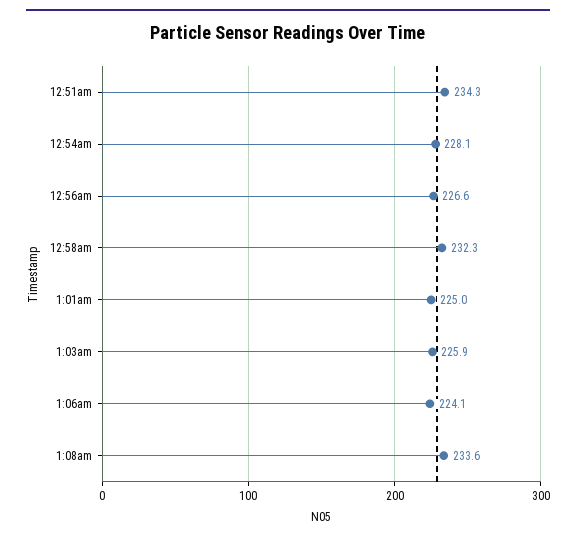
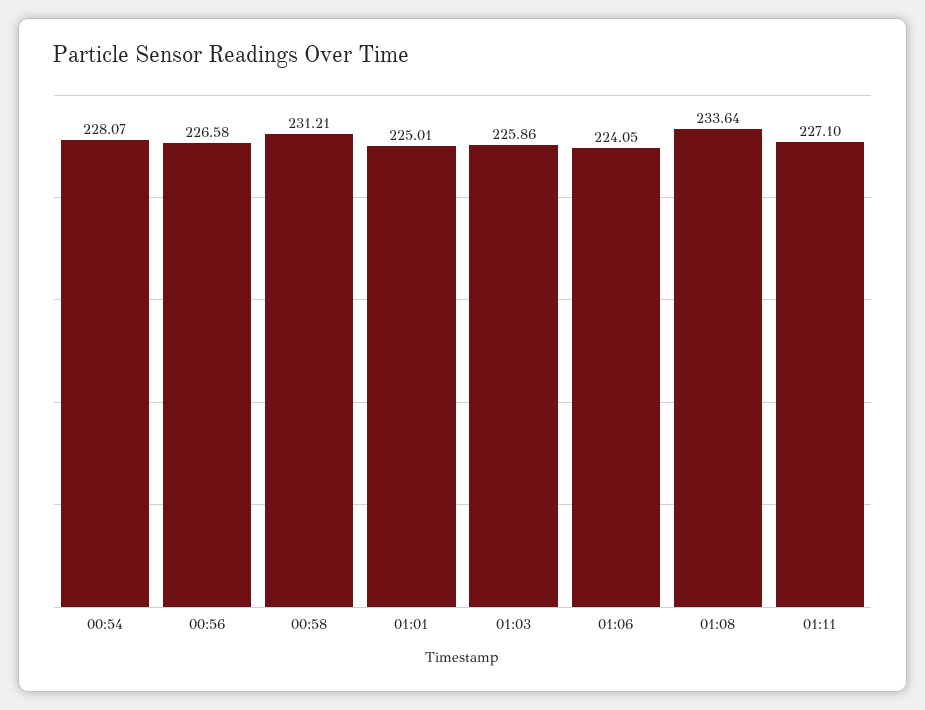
12:51am: 234.3 -> none
12:58am: 232.3 -> 231.21
01:11: none -> 227.1

